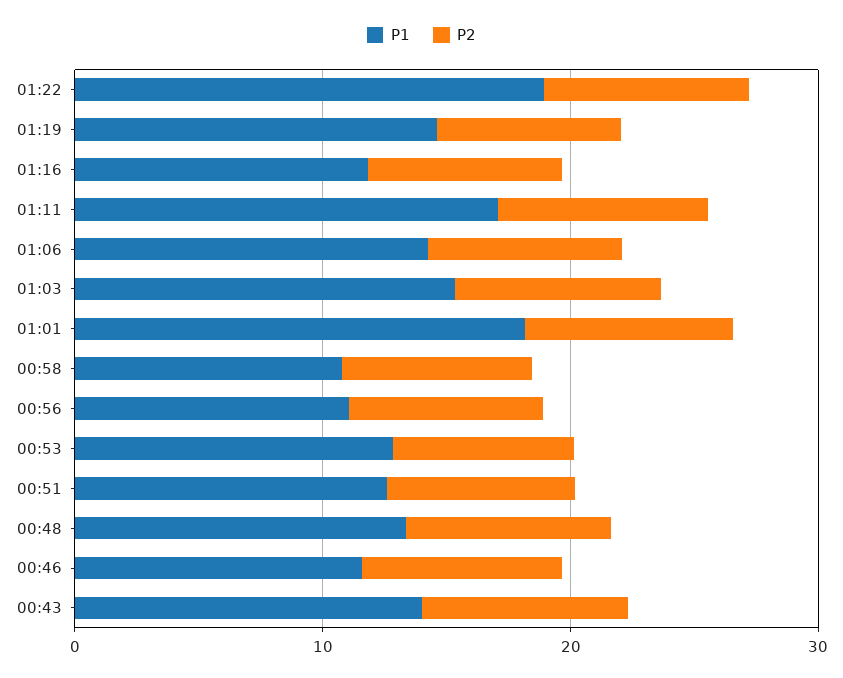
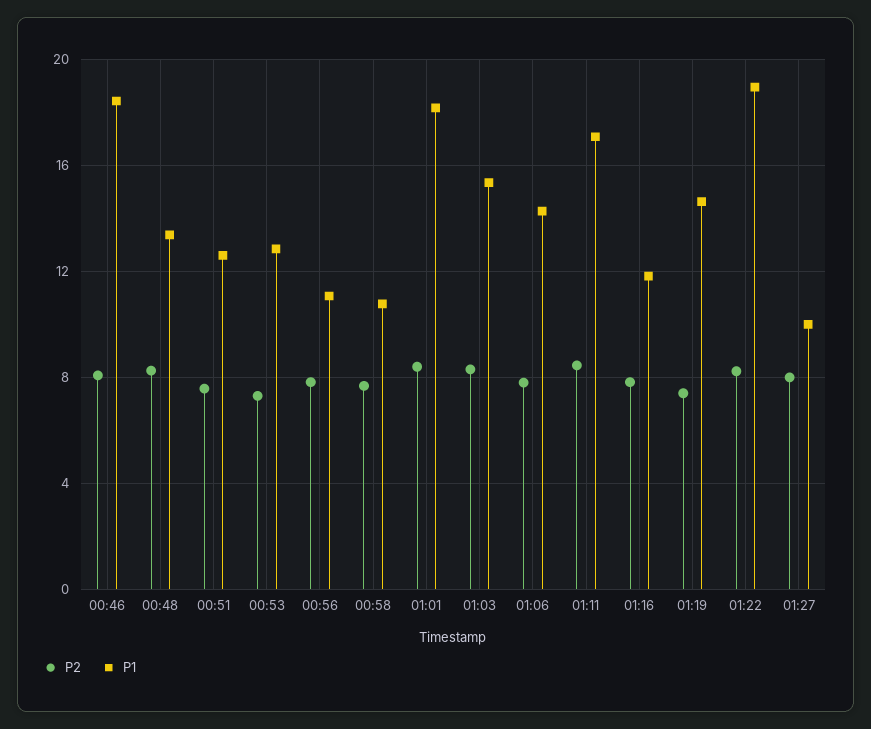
P1, 00:46: 12 -> 18.5
P1, 00:43: 14 -> none
P2, 00:43: 8 -> none
P2, 01:27: none -> 8
P1, 01:27: none -> 10

